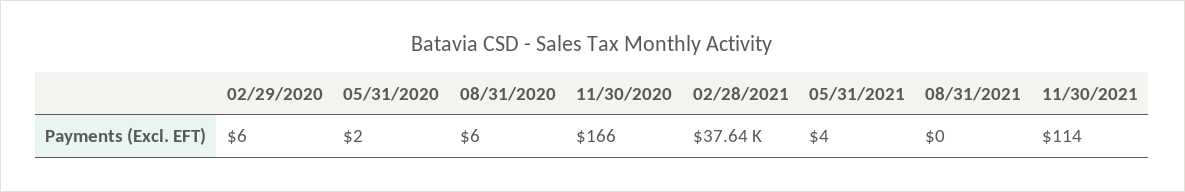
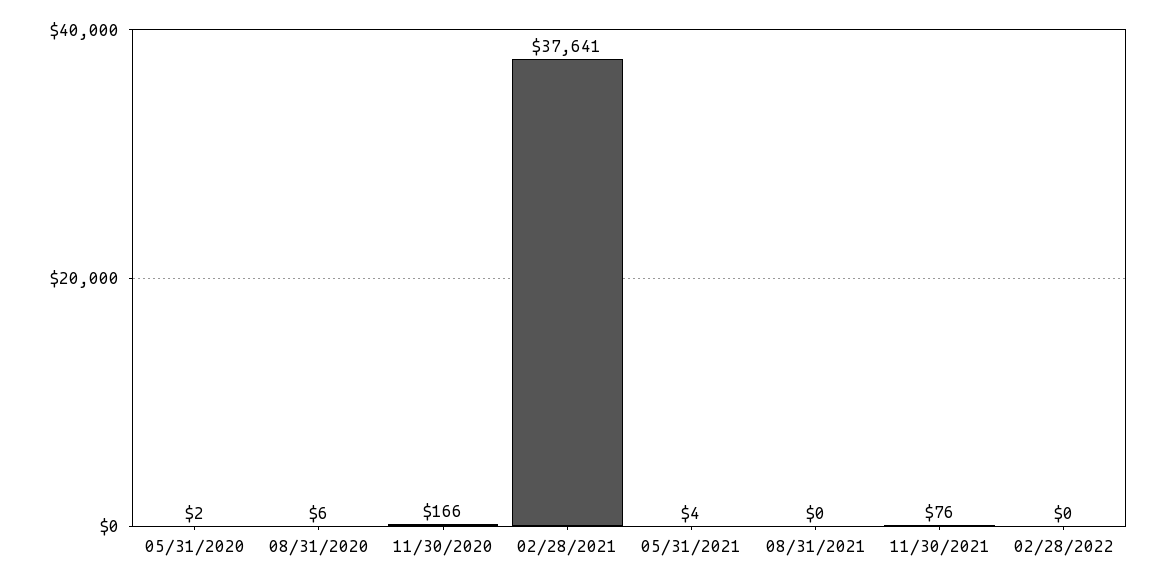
02/29/2020: 6 -> none
11/30/2021: 114 -> 76
02/28/2022: none -> 0

